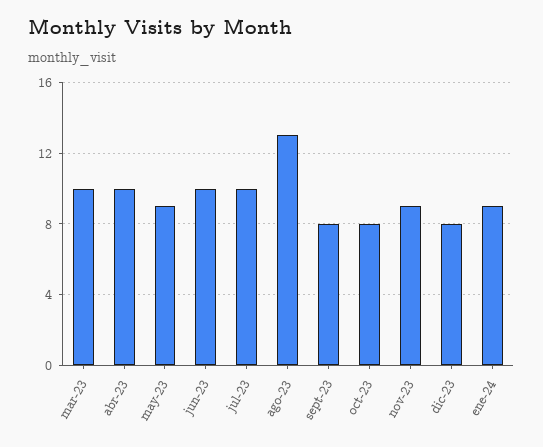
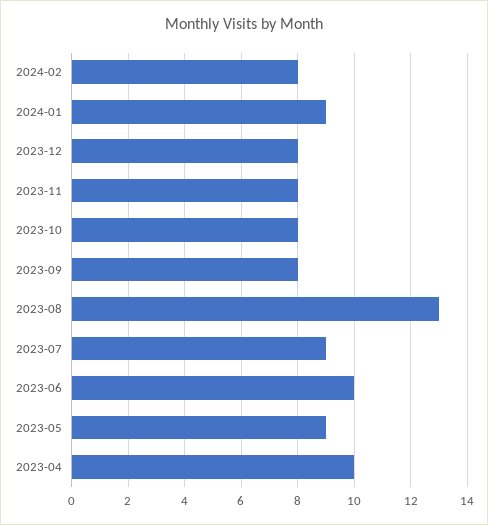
mar-23: 10 -> none
jul-23: 10 -> 9
nov-23: 9 -> 8
2024-02: none -> 8

